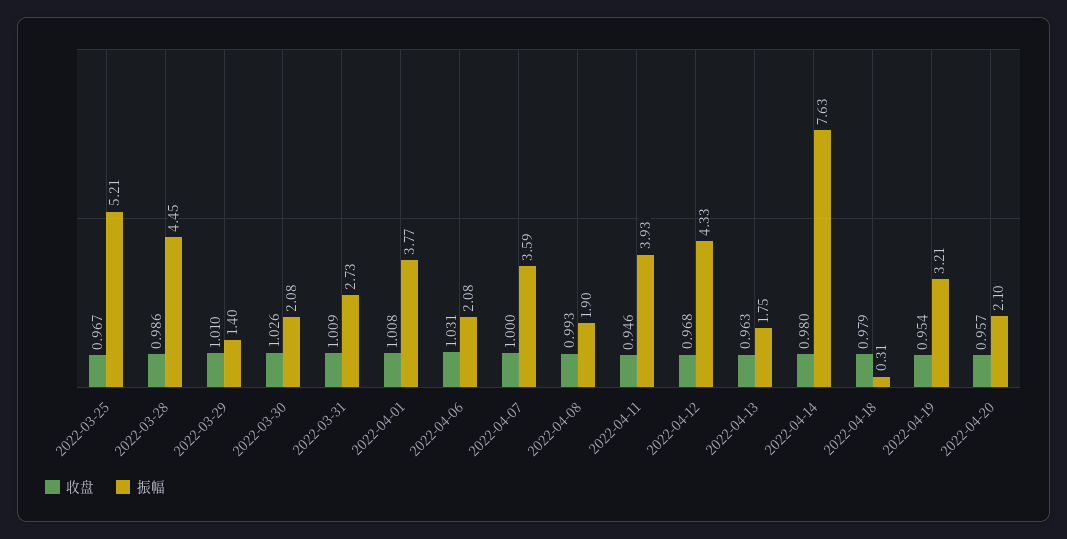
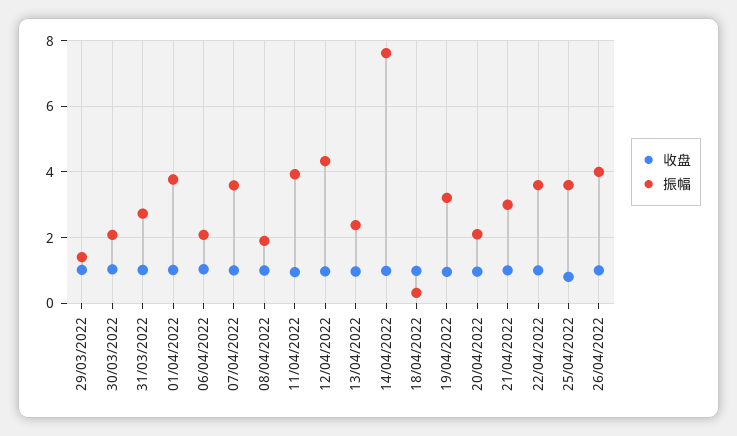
收盘, 2022-03-25: 0.967 -> none
振幅, 2022-03-25: 5.21 -> none
收盘, 2022-03-28: 0.986 -> none
振幅, 2022-03-28: 4.45 -> none
振幅, 2022-04-13: 1.75 -> 2.4
收盘, 21/04/2022: none -> 1
振幅, 21/04/2022: none -> 3
收盘, 22/04/2022: none -> 1
振幅, 22/04/2022: none -> 3.6
收盘, 25/04/2022: none -> 0.8
振幅, 25/04/2022: none -> 3.6
收盘, 26/04/2022: none -> 1
振幅, 26/04/2022: none -> 4

